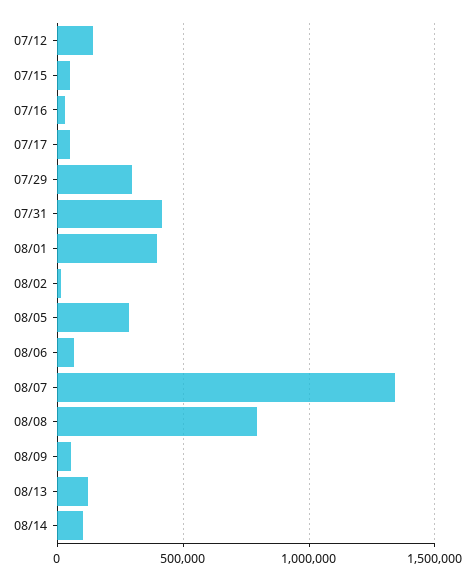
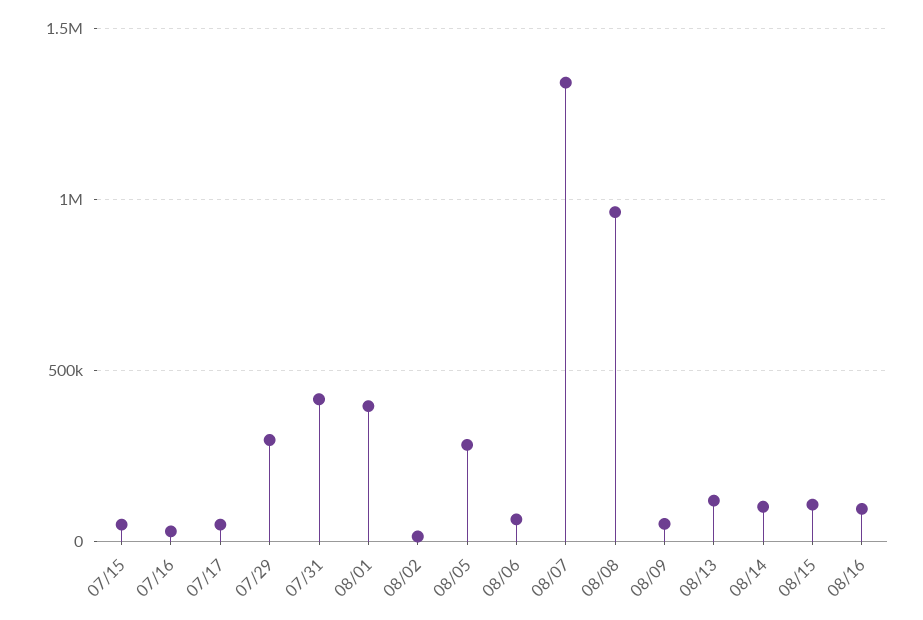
07/12: 150000 -> none
08/08: 800000 -> 950000
08/15: none -> 100000
08/16: none -> 100000

